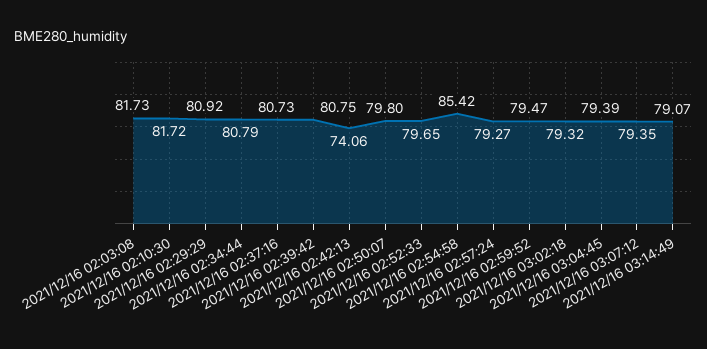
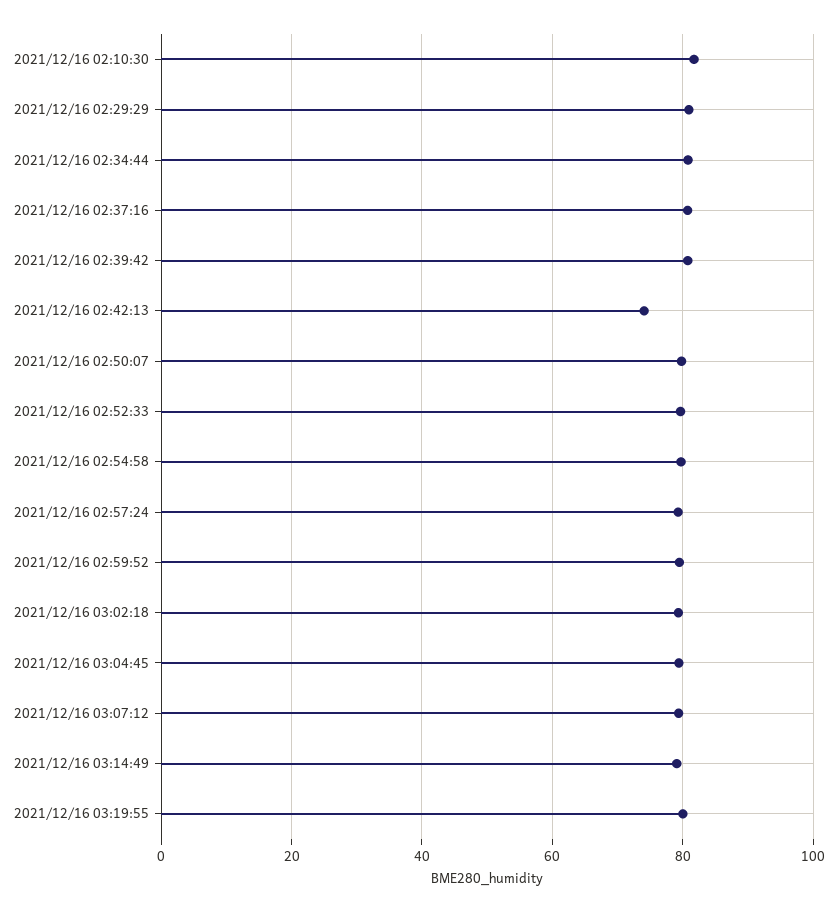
2021/12/16 02:03:08: 81.73 -> none
2021/12/16 02:54:58: 85.42 -> 80
2021/12/16 03:19:55: none -> 80

